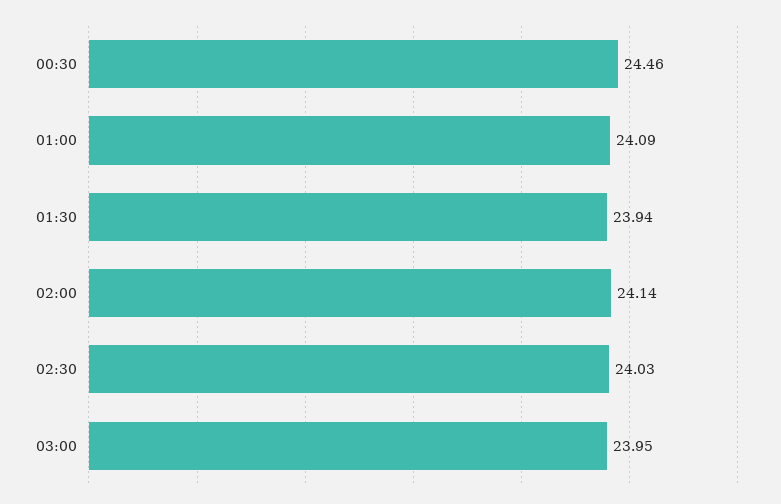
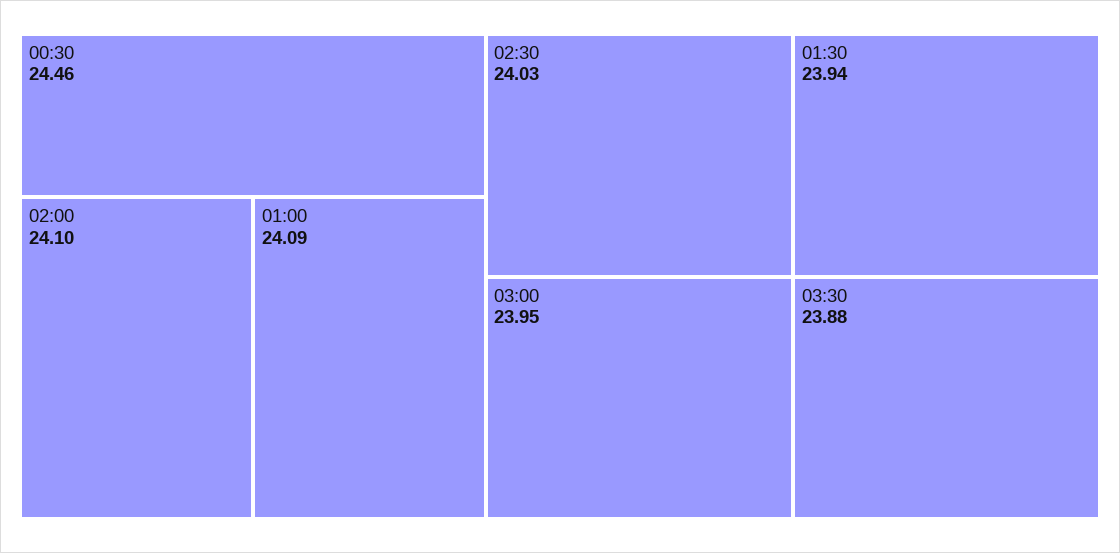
02:00: 24.14 -> 24.1
03:30: none -> 23.88

